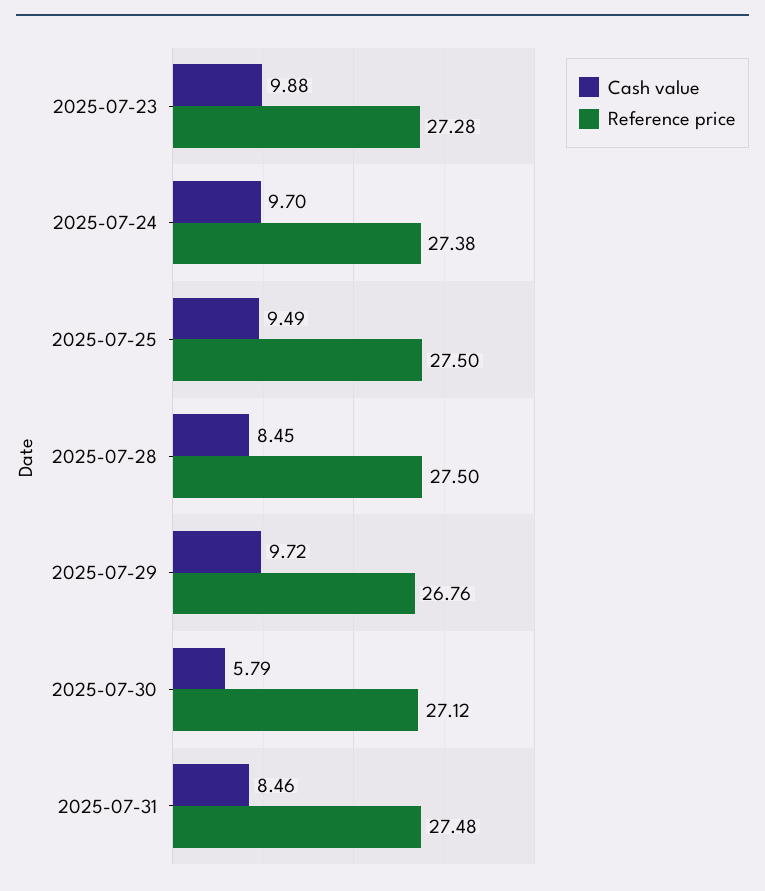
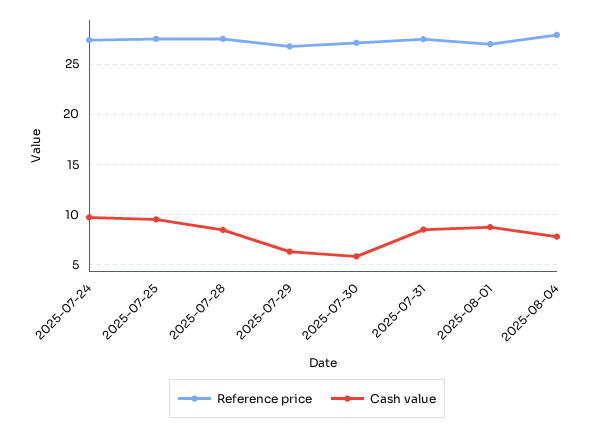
Cash value, 2025-07-23: 9.88 -> none
Reference price, 2025-07-23: 27.28 -> none
Cash value, 2025-07-29: 9.72 -> 6
Reference price, 2025-08-01: none -> 27
Cash value, 2025-08-01: none -> 9
Reference price, 2025-08-04: none -> 28
Cash value, 2025-08-04: none -> 8

